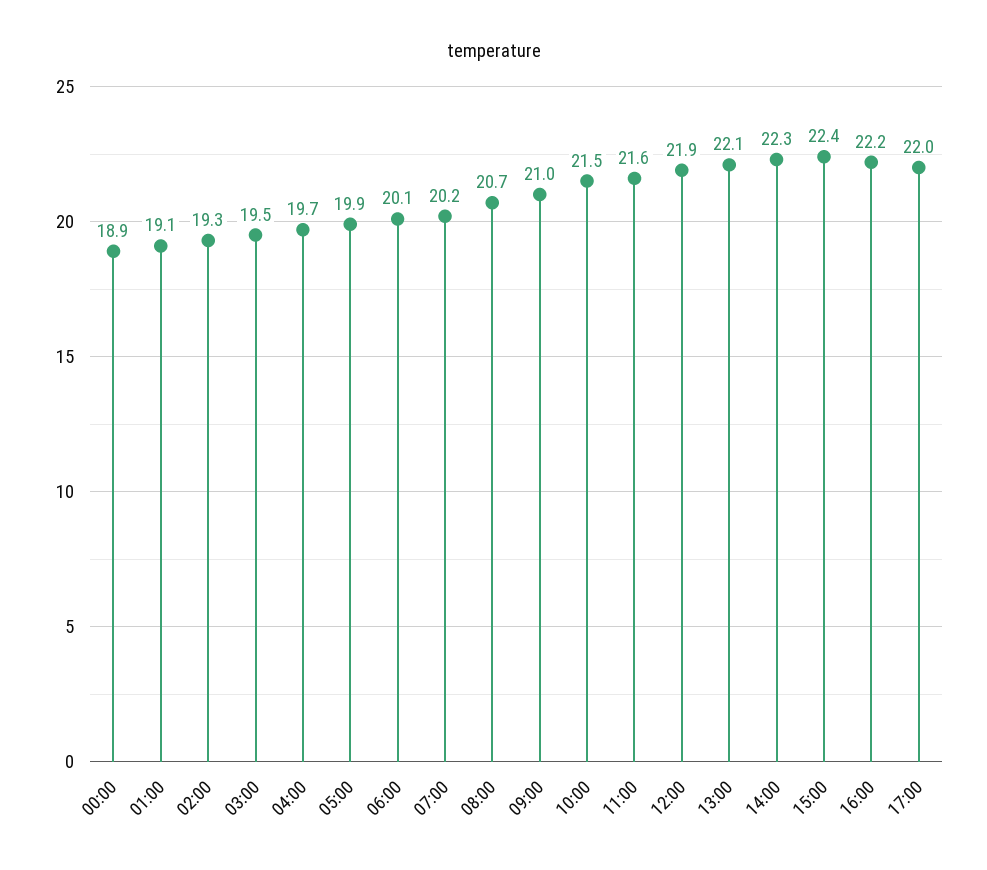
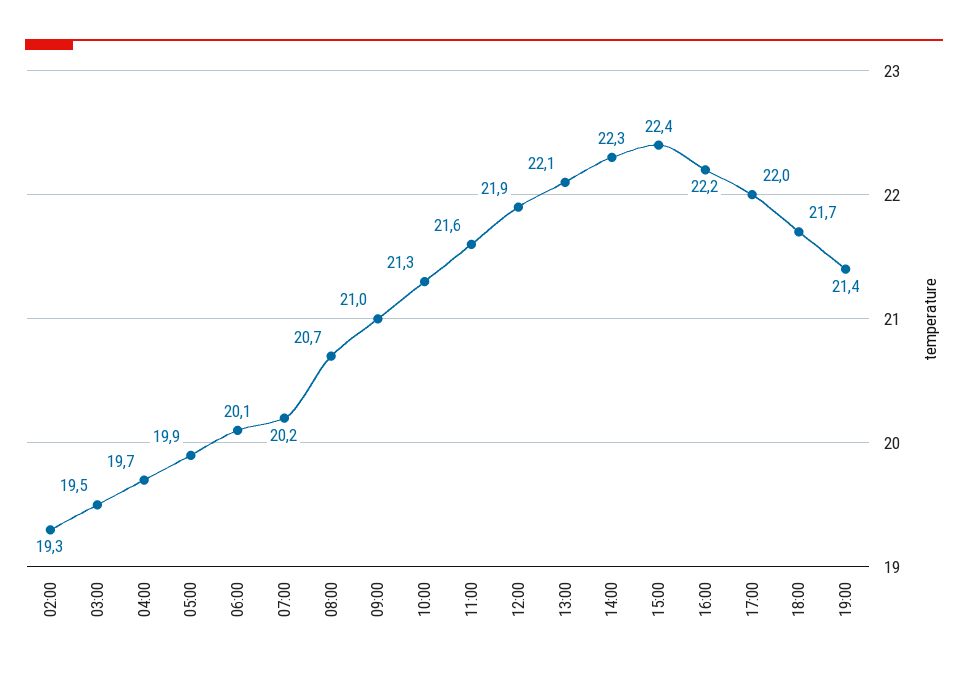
00:00: 18.9 -> none
01:00: 19.1 -> none
10:00: 21.5 -> 21.3
18:00: none -> 21.7
19:00: none -> 21.4

